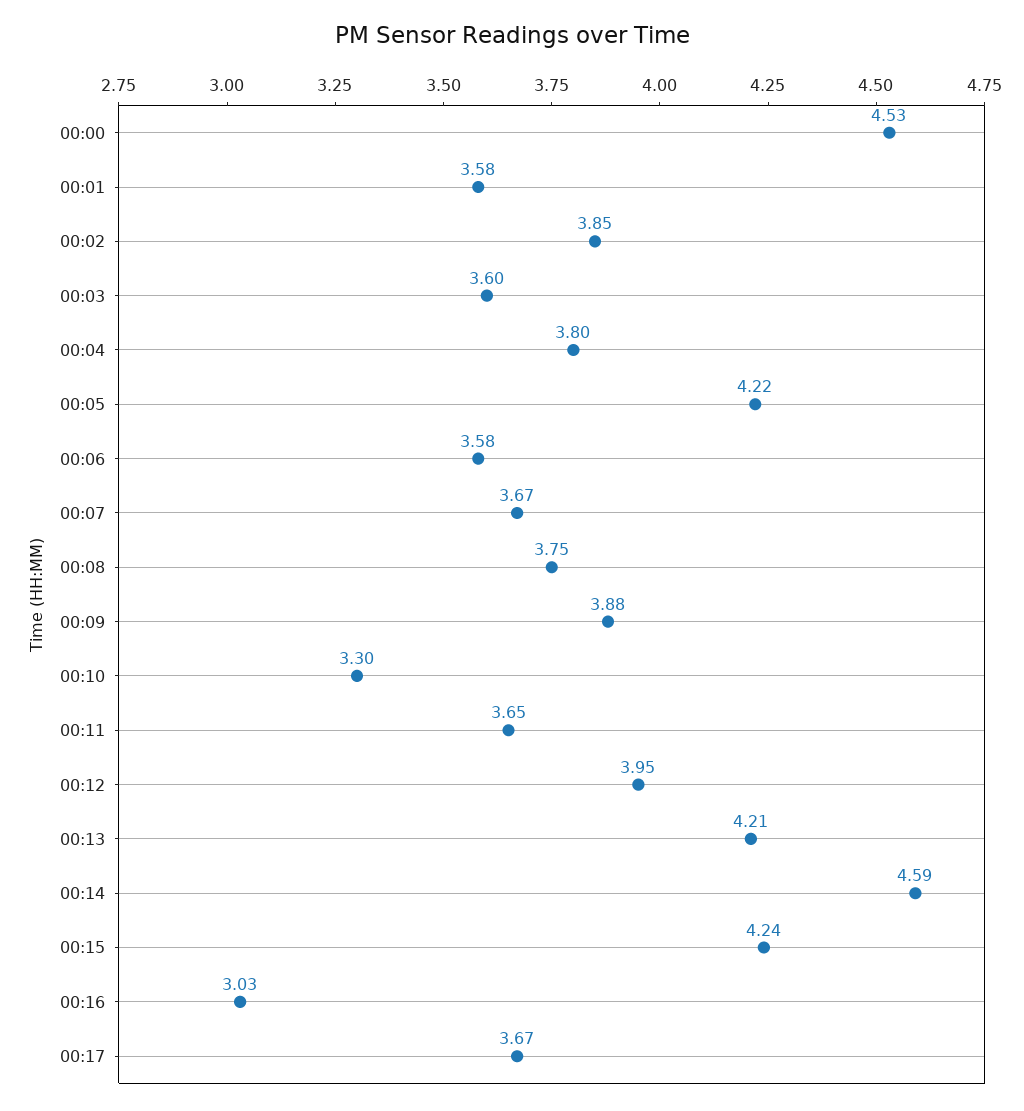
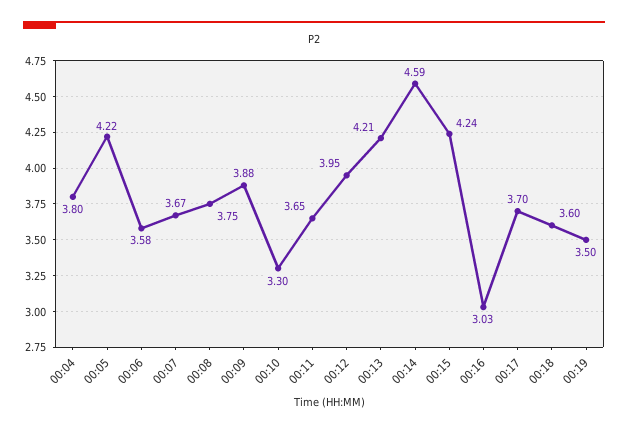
00:00: 4.53 -> none
00:01: 3.58 -> none
00:02: 3.85 -> none
00:03: 3.6 -> none
00:17: 3.67 -> 3.7
00:18: none -> 3.6
00:19: none -> 3.5

